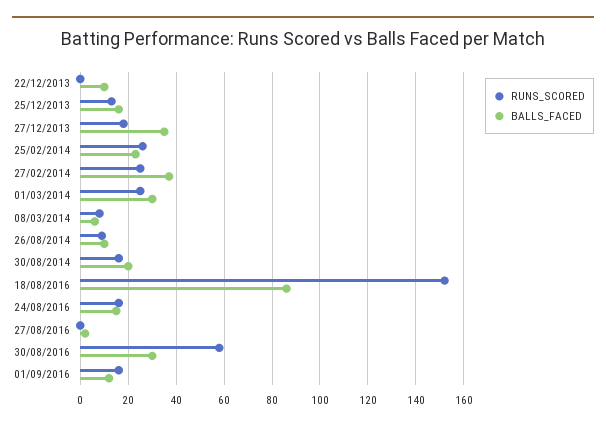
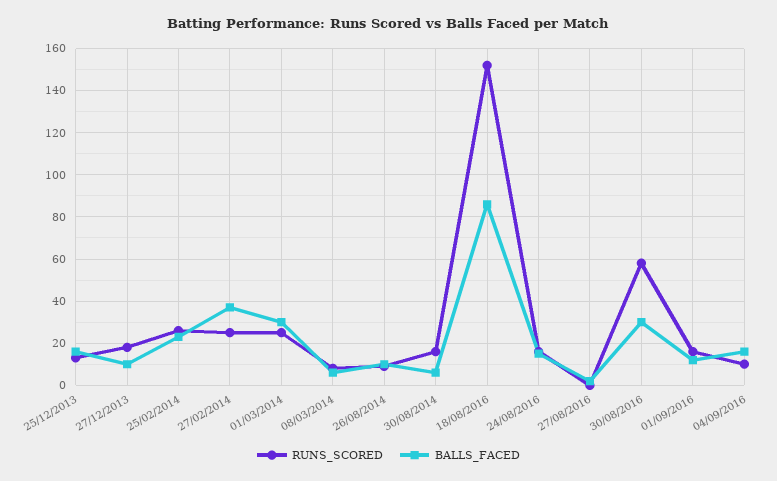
RUNS_SCORED, 22/12/2013: 0 -> none
BALLS_FACED, 22/12/2013: 10 -> none
BALLS_FACED, 27/12/2013: 35 -> 10
BALLS_FACED, 30/08/2014: 20 -> 5
RUNS_SCORED, 04/09/2016: none -> 10
BALLS_FACED, 04/09/2016: none -> 15

